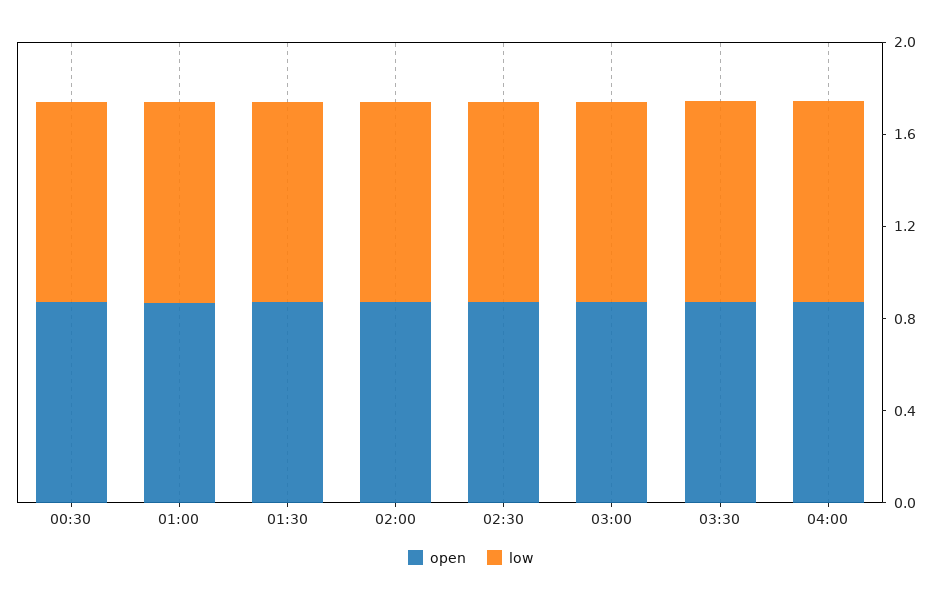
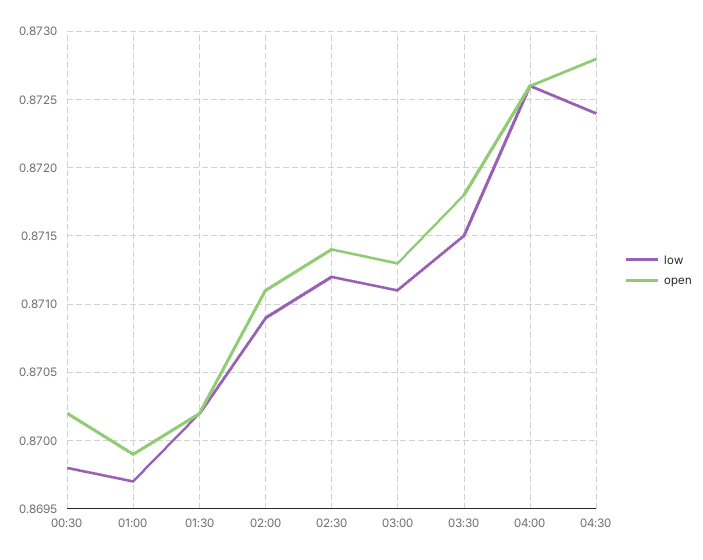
low, 04:30: none -> 0.8724
open, 04:30: none -> 0.8728

